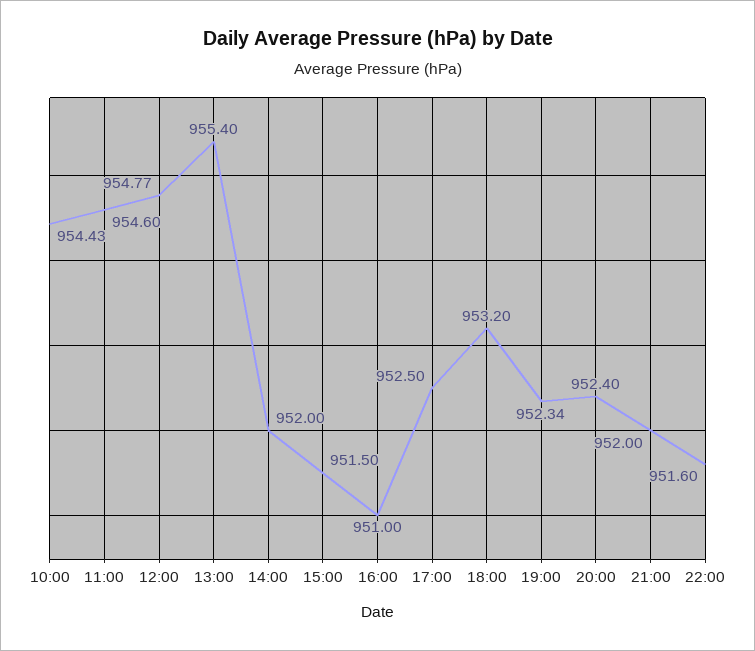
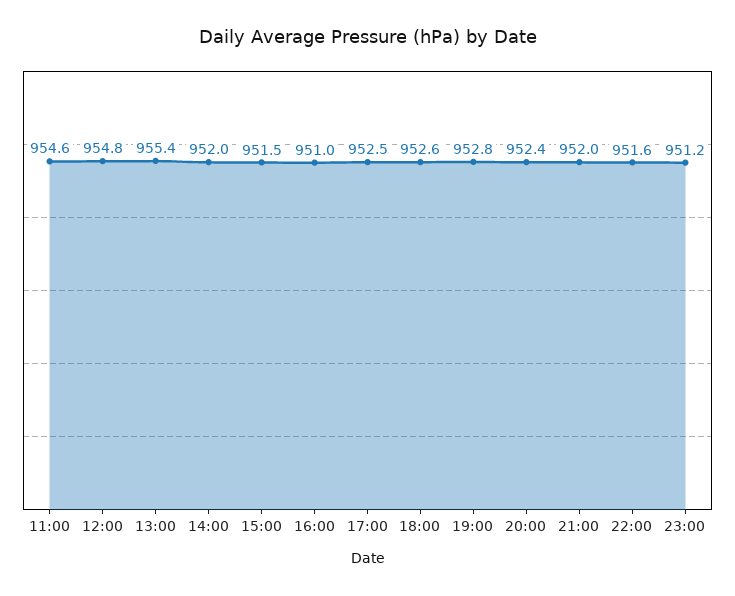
10:00: 954.43 -> none
18:00: 953.2 -> 952.6
19:00: 952.34 -> 952.8
23:00: none -> 951.2

